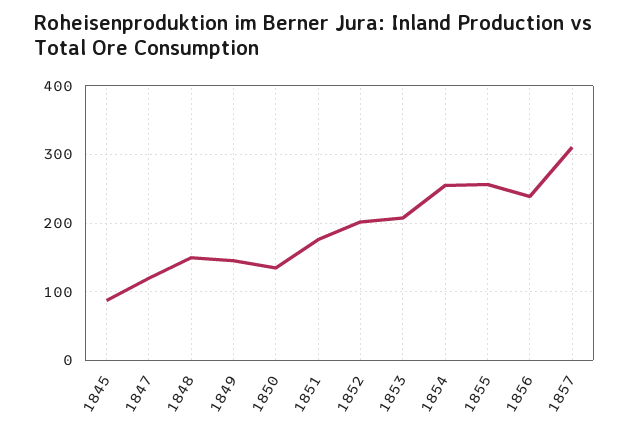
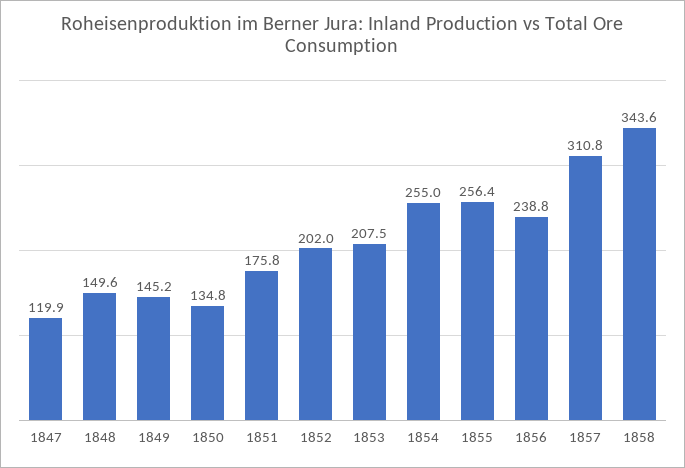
1845: 90 -> none
1858: none -> 343.6

